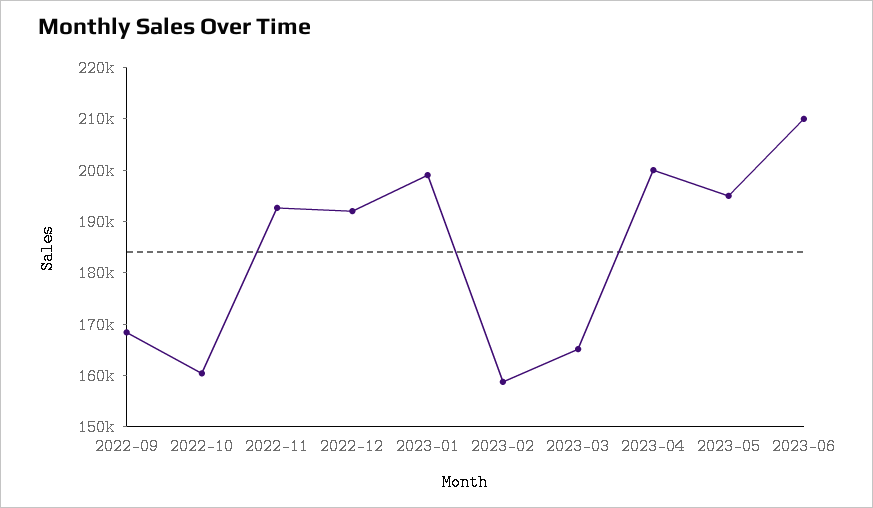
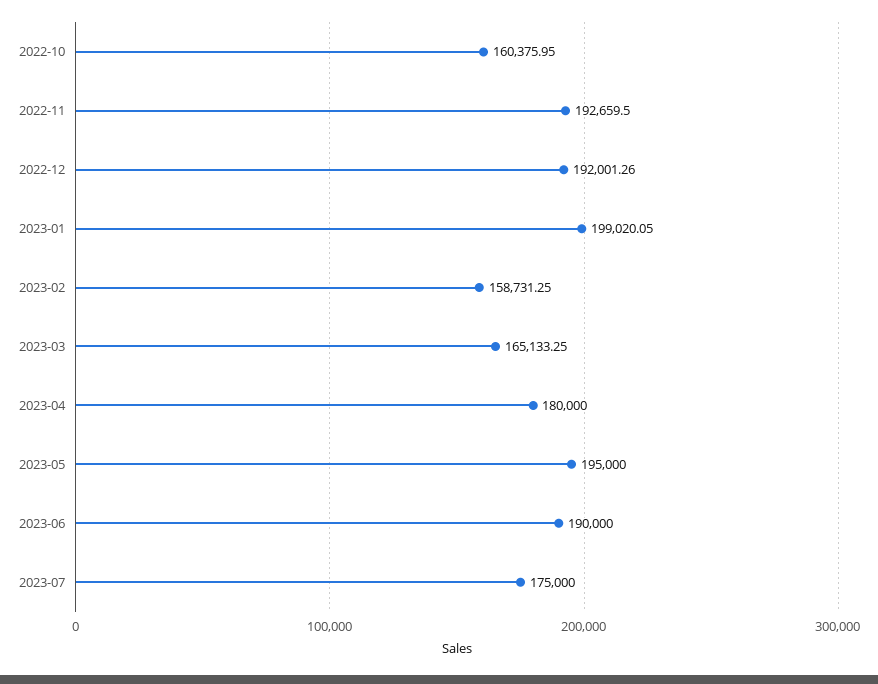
2022-09: 168000 -> none
2023-04: 200000 -> 180000
2023-06: 210000 -> 190000
2023-07: none -> 175000

